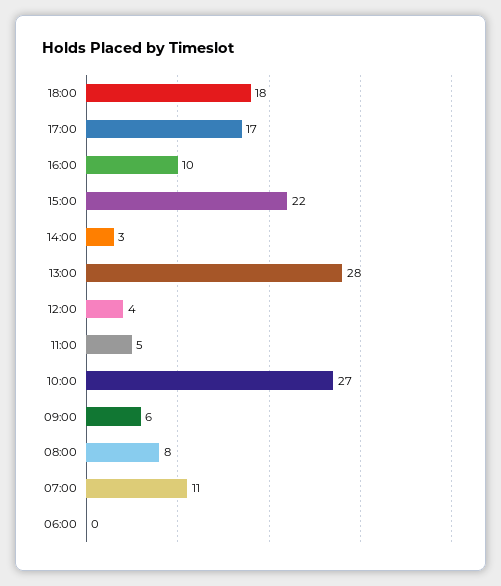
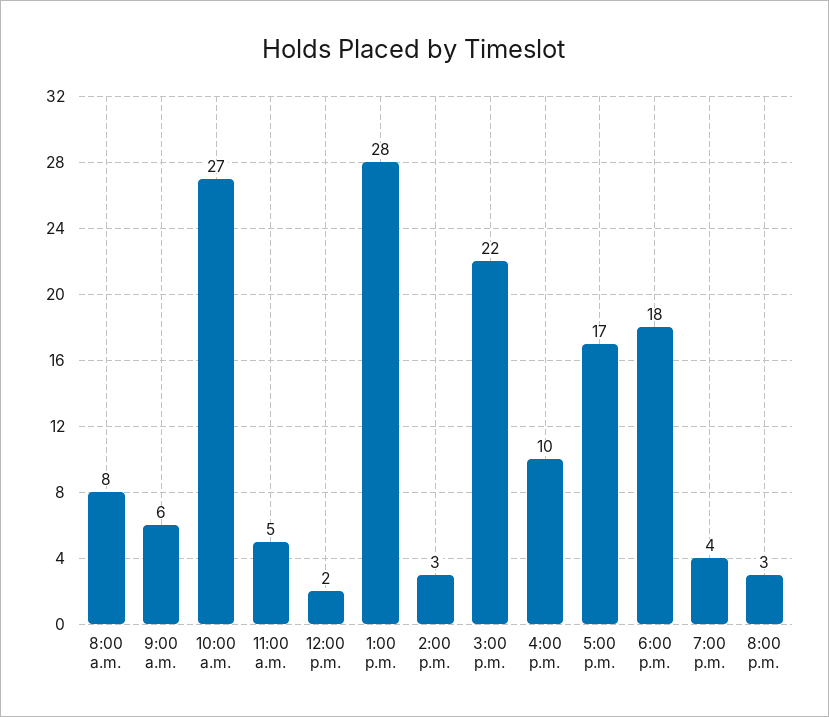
12:00: 4 -> 2
07:00: 11 -> none
06:00: 0 -> none
7:00 p.m.: none -> 4
8:00 p.m.: none -> 3

